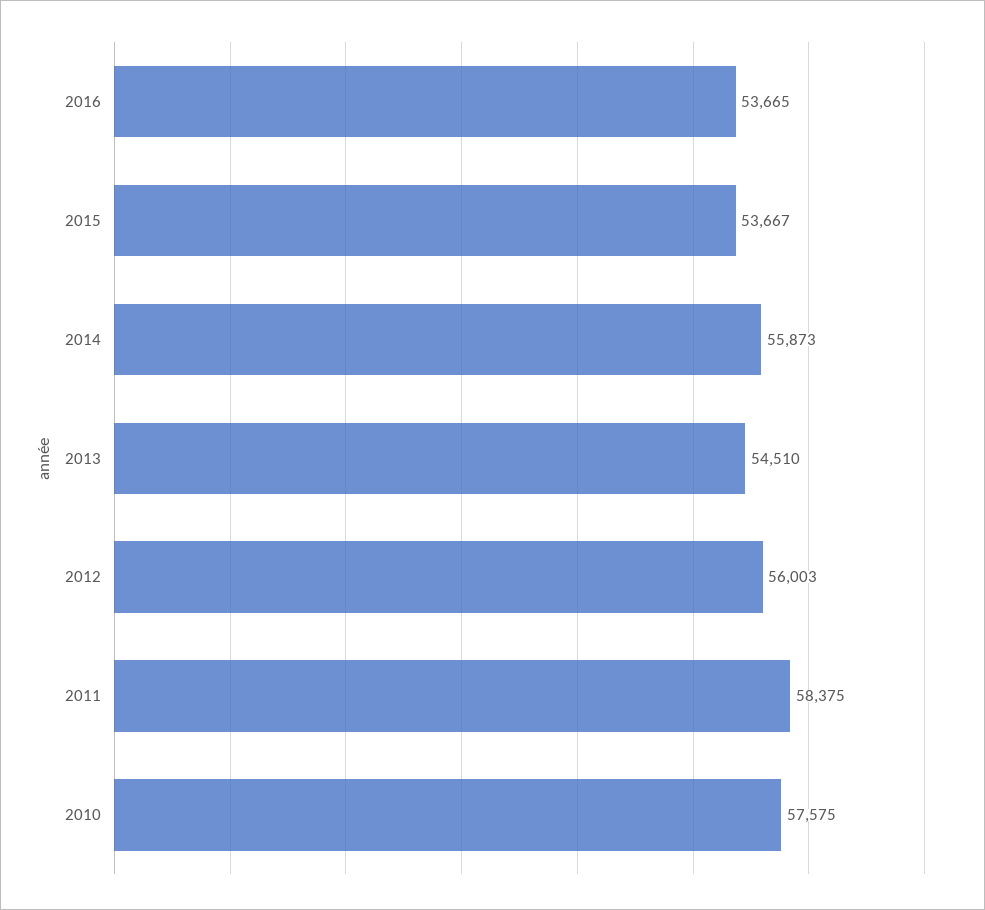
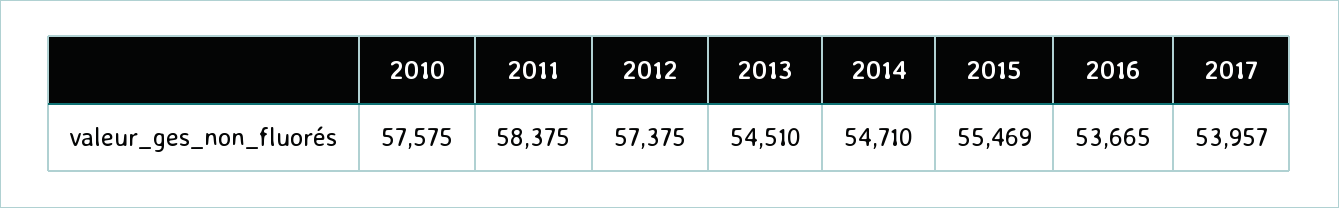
2015: 53667 -> 55469
2014: 55873 -> 54710
2012: 56003 -> 57375
2017: none -> 53957

